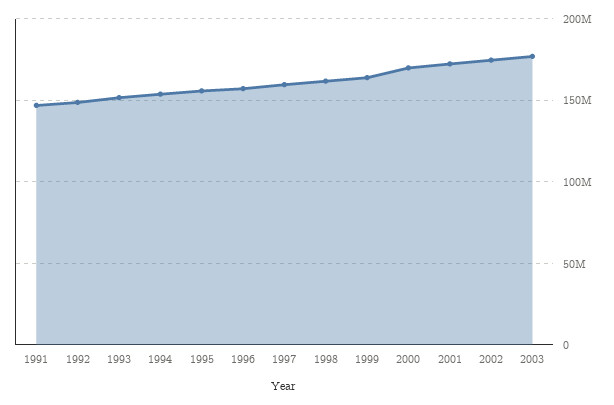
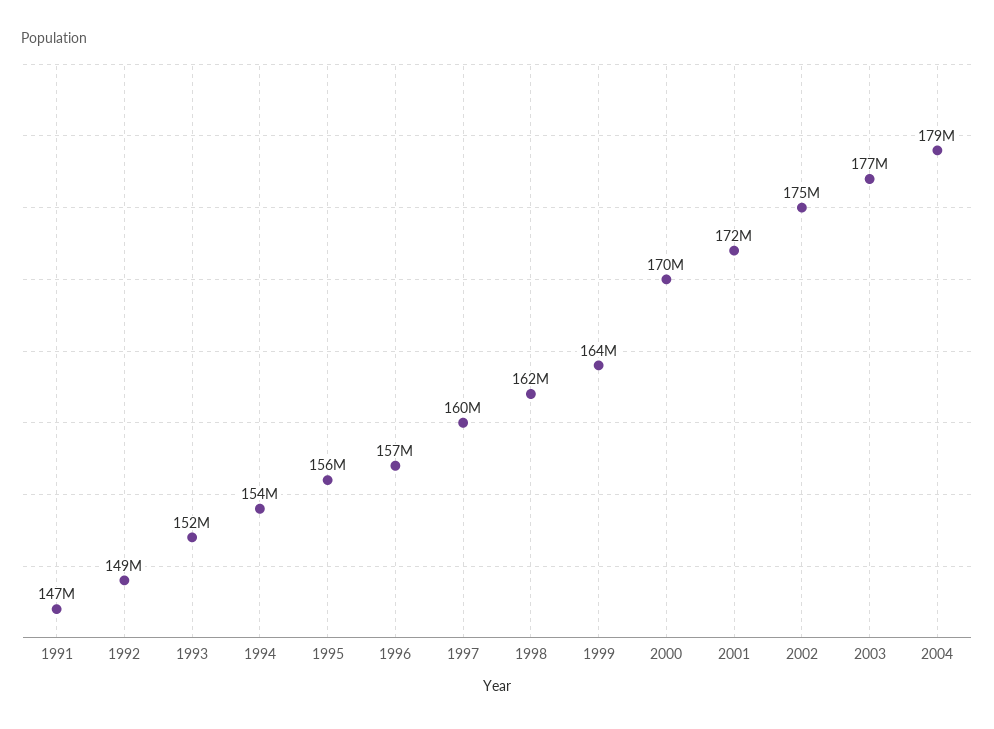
2004: none -> 179000000

